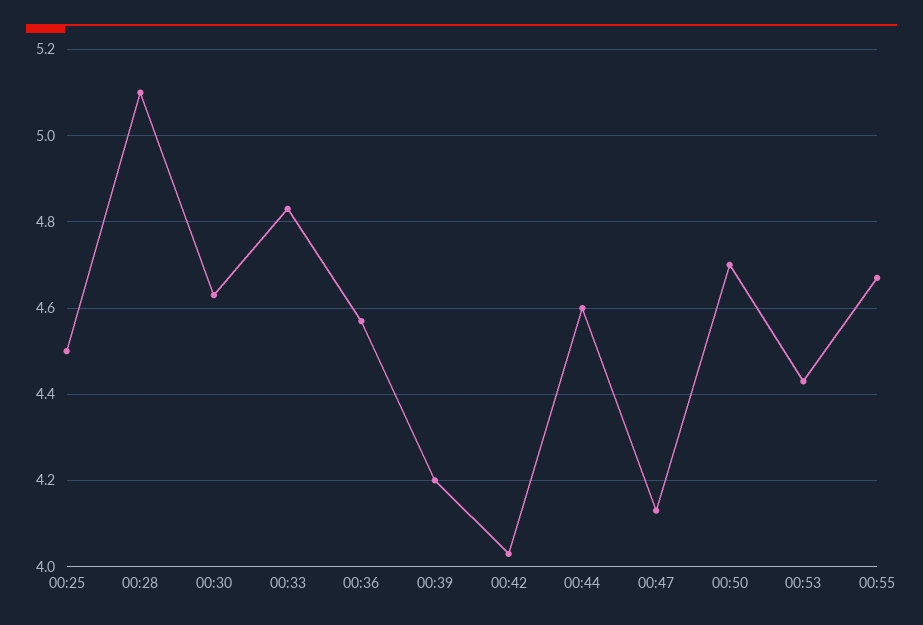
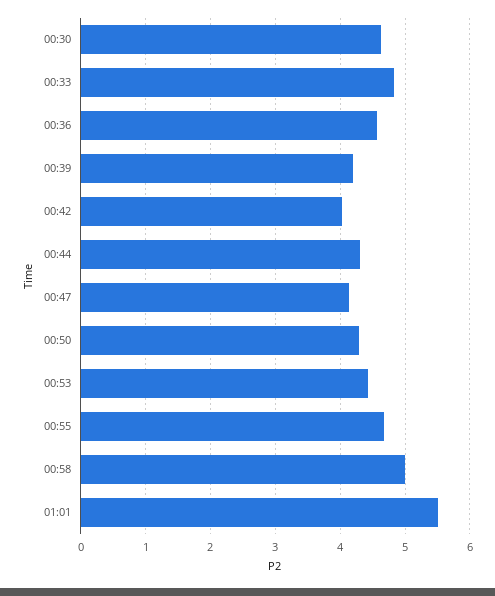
00:25: 4.5 -> none
00:28: 5.1 -> none
00:44: 4.6 -> 4.3
00:50: 4.7 -> 4.3
00:58: none -> 5
01:01: none -> 5.5

